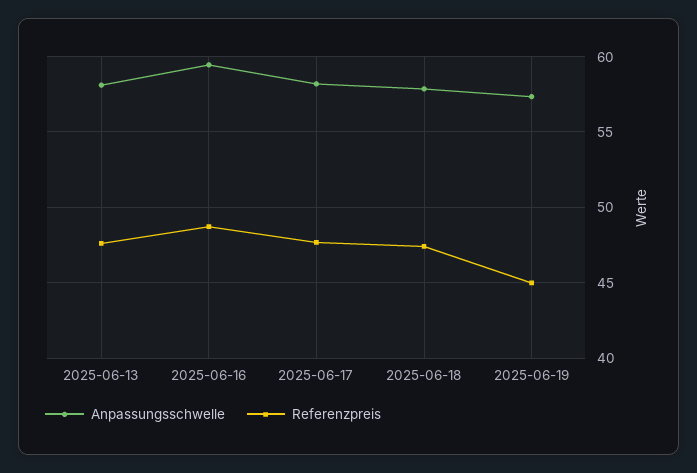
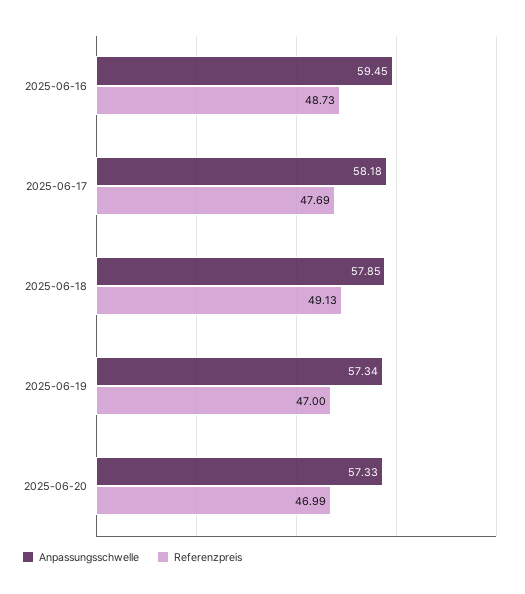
Anpassungsschwelle, 2025-06-13: 58 -> none
Referenzpreis, 2025-06-13: 47.5 -> none
Referenzpreis, 2025-06-18: 47.5 -> 49.13
Referenzpreis, 2025-06-19: 45 -> 47
Anpassungsschwelle, 2025-06-20: none -> 57.33
Referenzpreis, 2025-06-20: none -> 46.99

